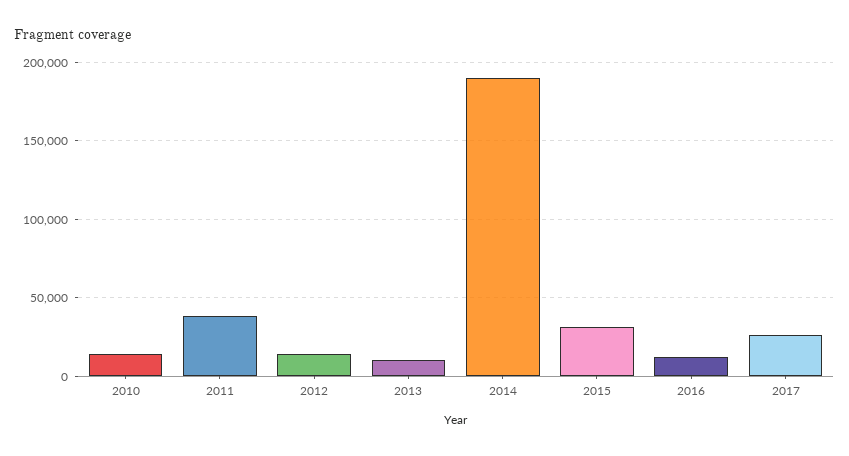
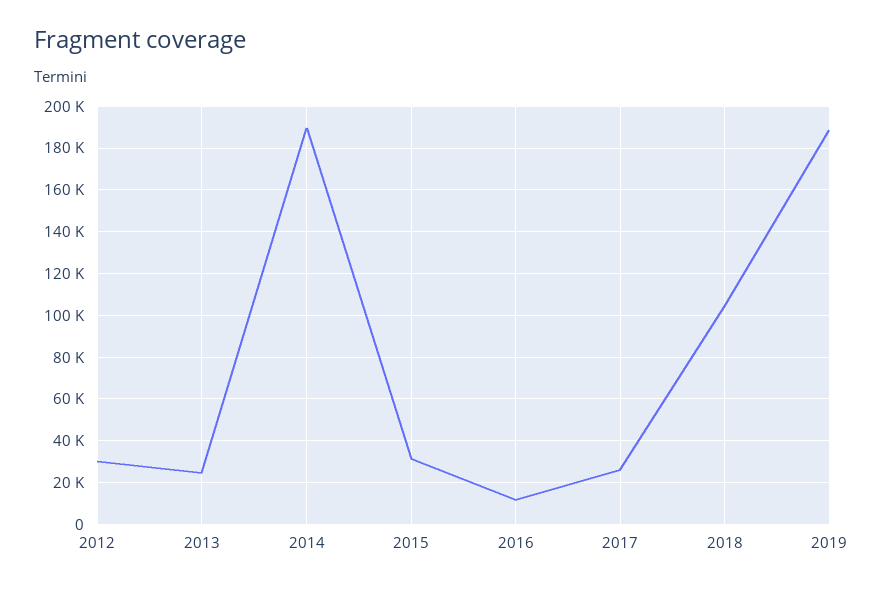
2010: 15000 -> none
2011: 40000 -> none
2012: 15000 -> 30000
2013: 10000 -> 25000
2018: none -> 105000
2019: none -> 190000

